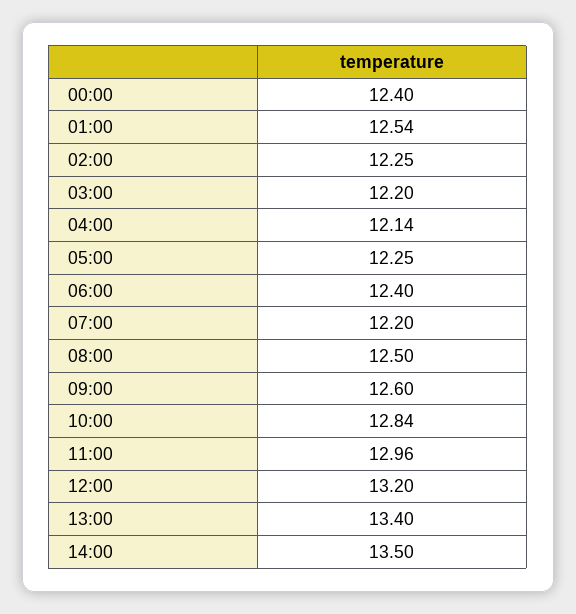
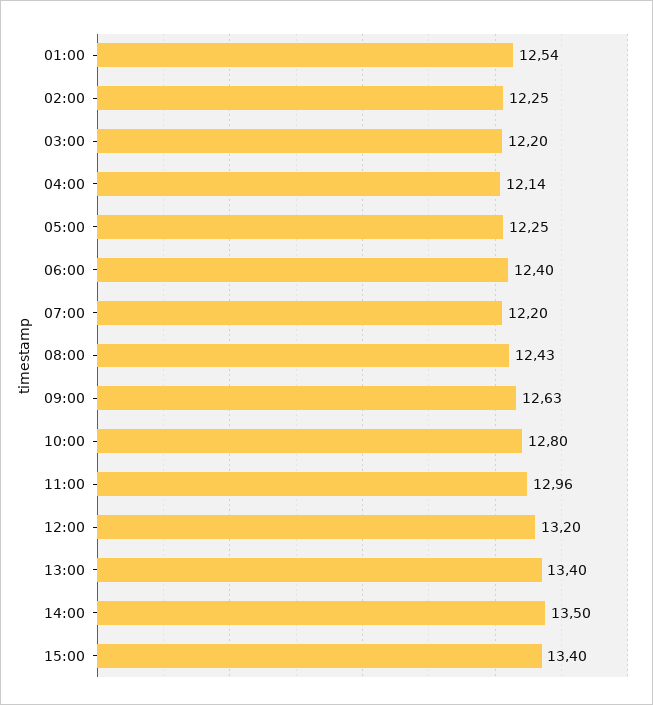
00:00: 12.4 -> none
08:00: 12.5 -> 12.43
09:00: 12.6 -> 12.63
10:00: 12.84 -> 12.8
15:00: none -> 13.4

